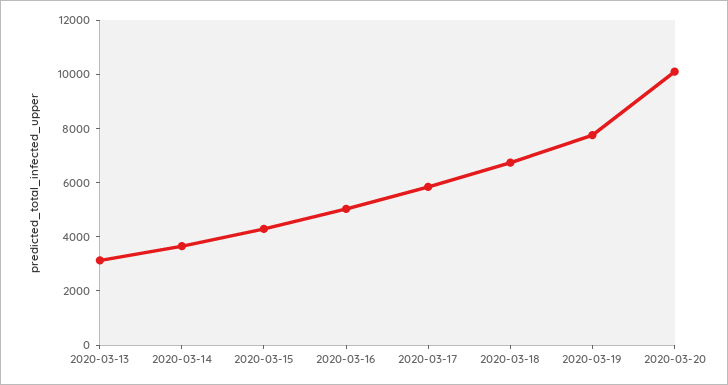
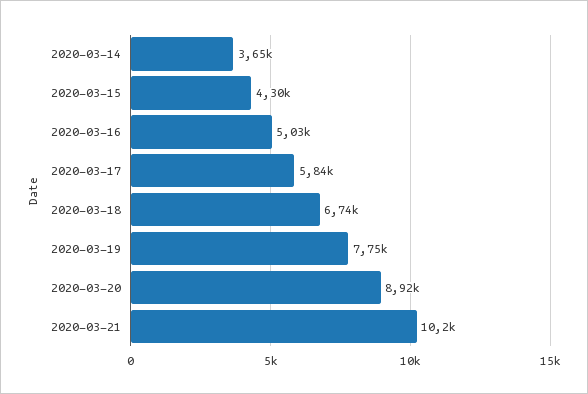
2020-03-13: 3000 -> none
2020-03-20: 10000 -> 8920
2020-03-21: none -> 10200

